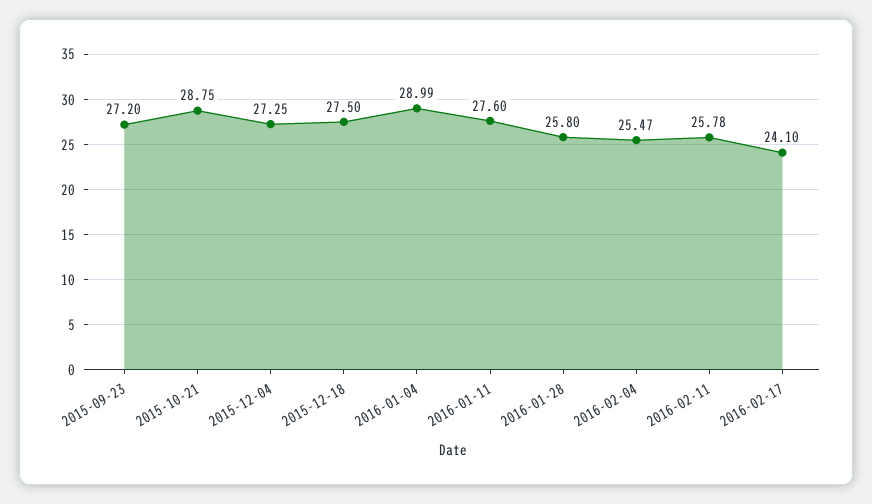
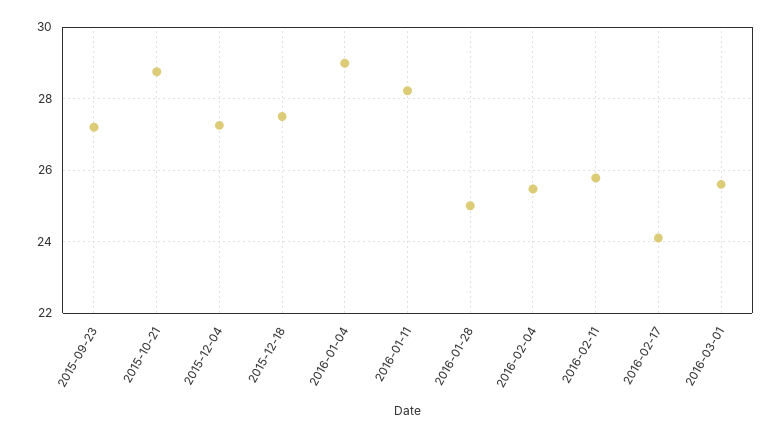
2016-01-11: 27.6 -> 28.2
2016-01-28: 25.8 -> 25
2016-03-01: none -> 25.6

